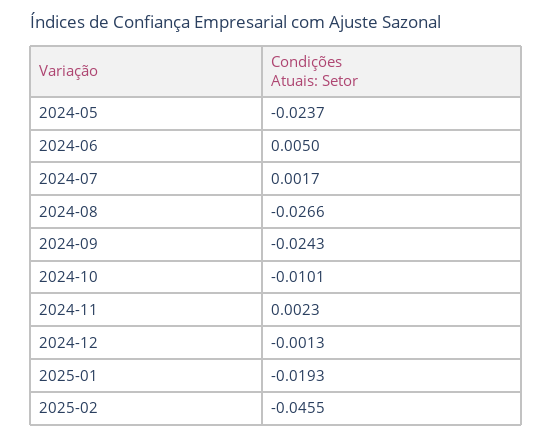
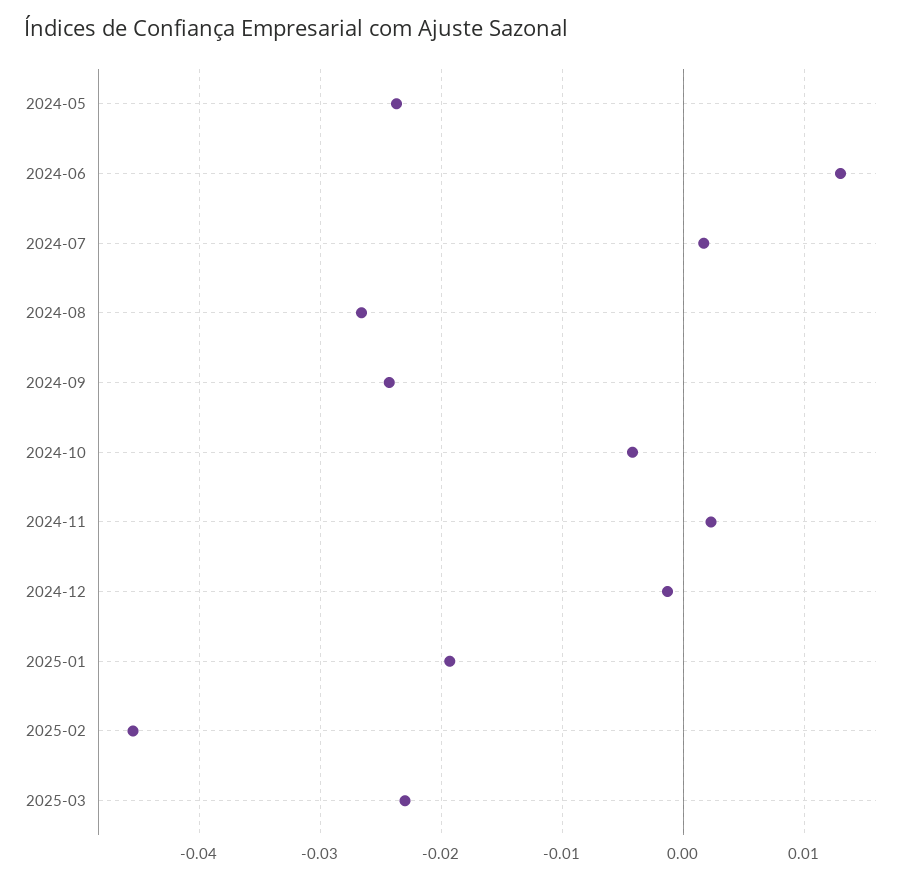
2024-06: 0.005 -> 0.013
2024-10: -0.0101 -> -0.004
2025-03: none -> -0.023

